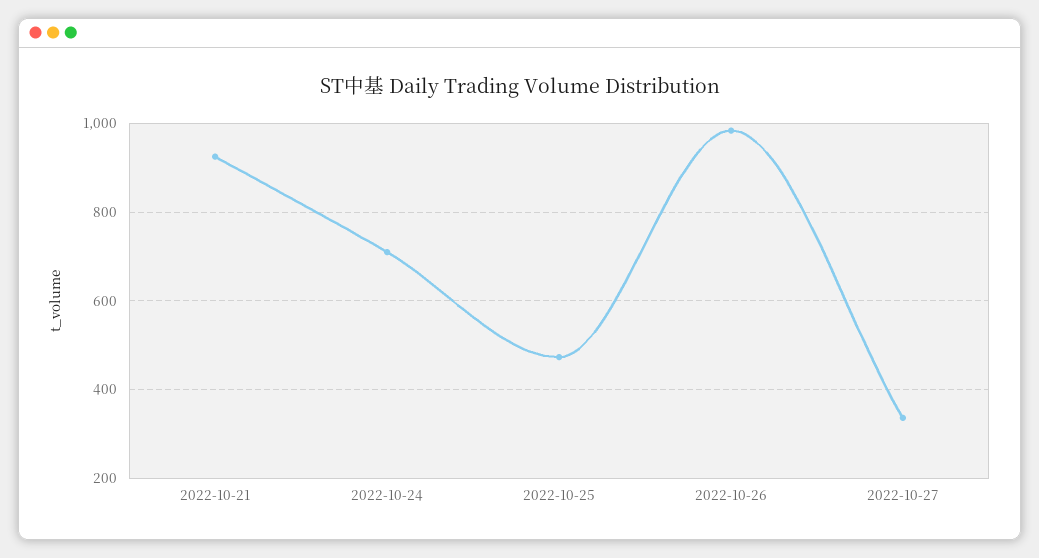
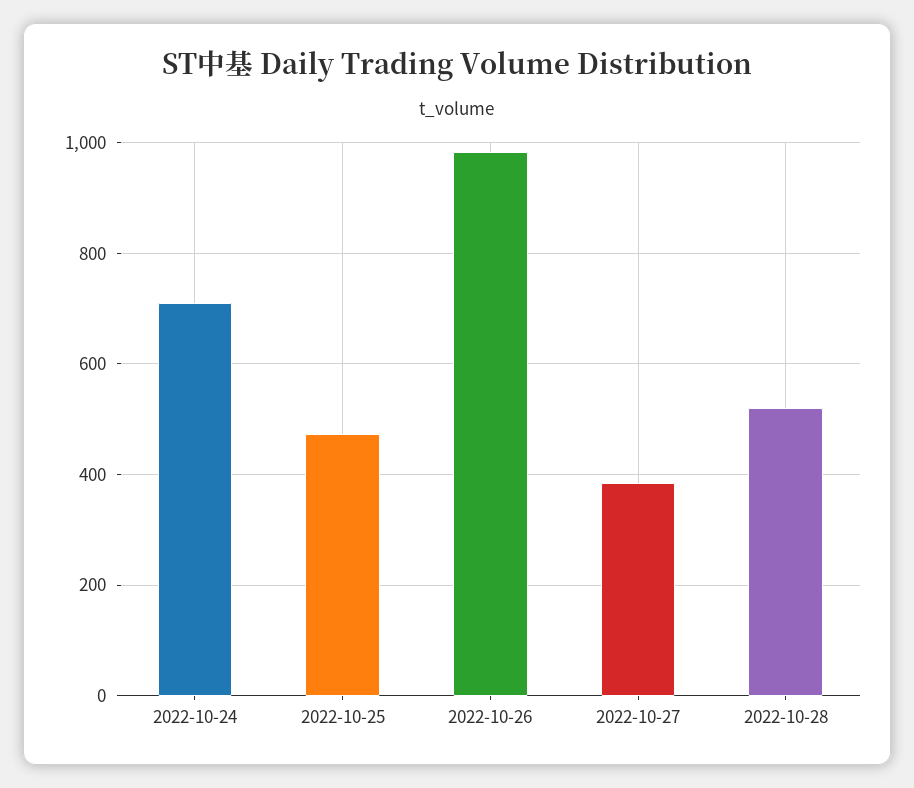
2022-10-21: 920 -> none
2022-10-27: 340 -> 380
2022-10-28: none -> 520

